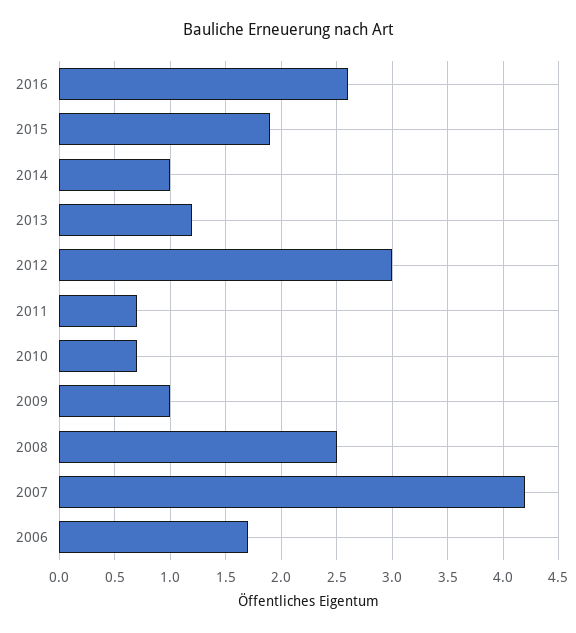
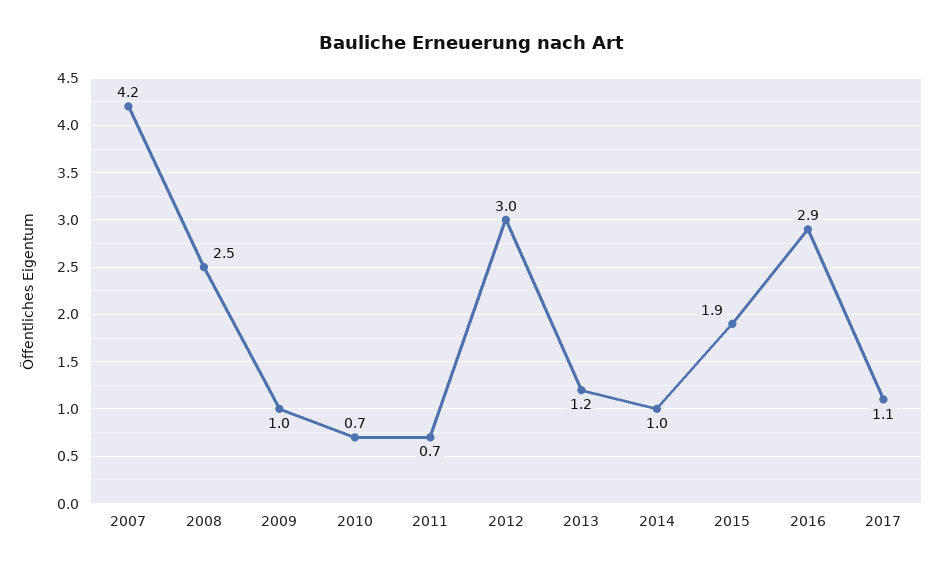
2016: 2.6 -> 2.9
2006: 1.7 -> none
2017: none -> 1.1

